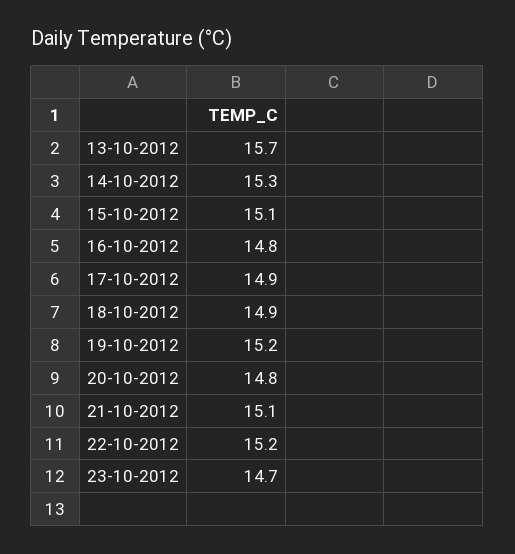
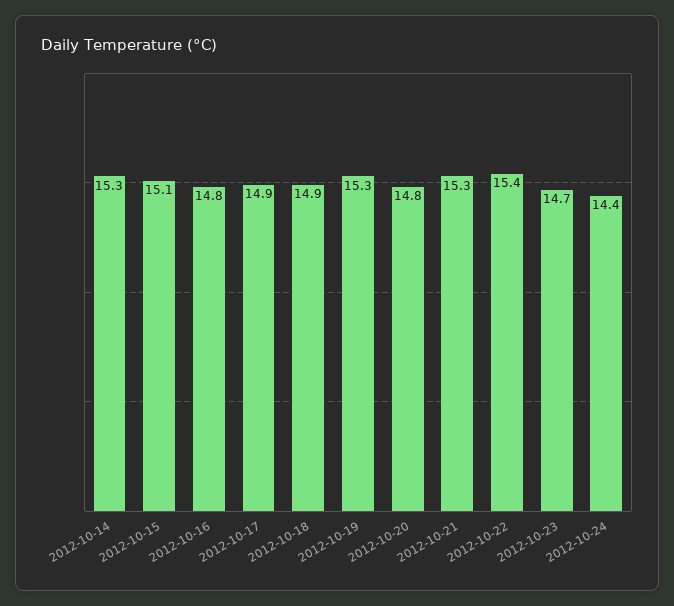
13-10-2012: 15.7 -> none
19-10-2012: 15.2 -> 15.3
21-10-2012: 15.1 -> 15.3
22-10-2012: 15.2 -> 15.4
2012-10-24: none -> 14.4

